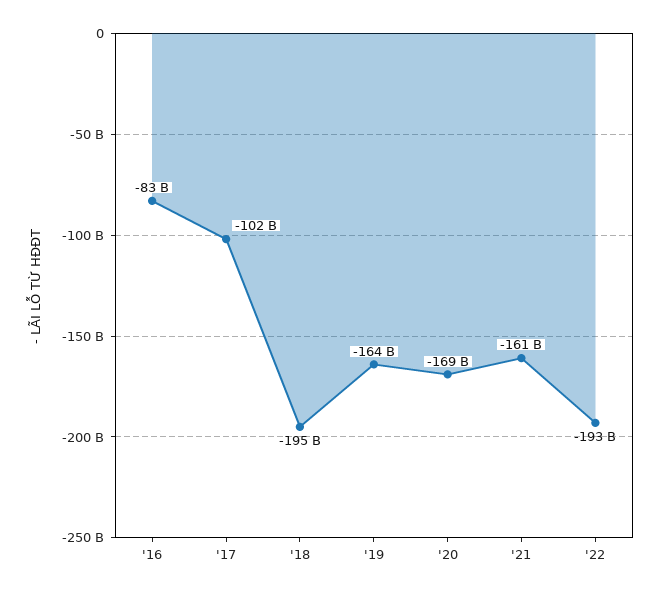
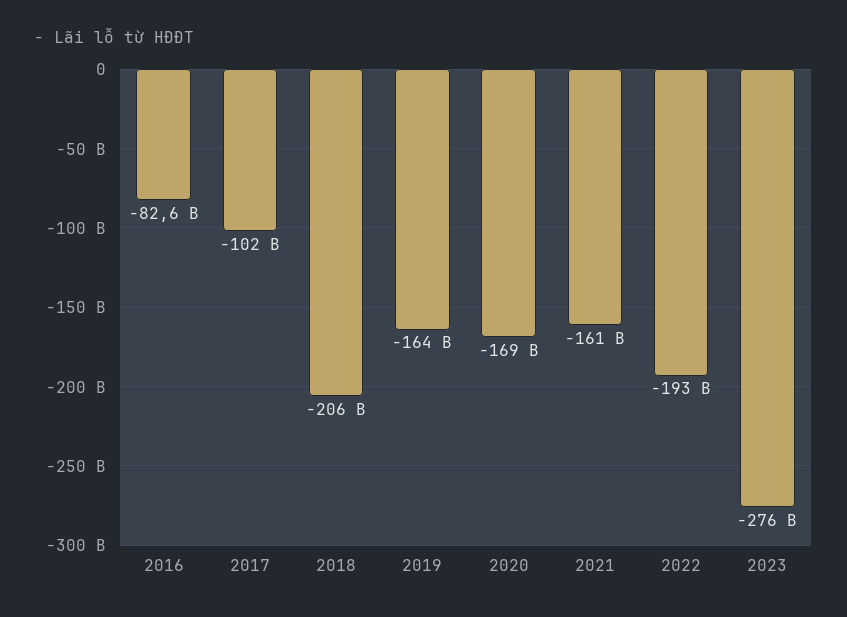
'18: -195000000000 -> -206000000000
2023: none -> -276000000000

